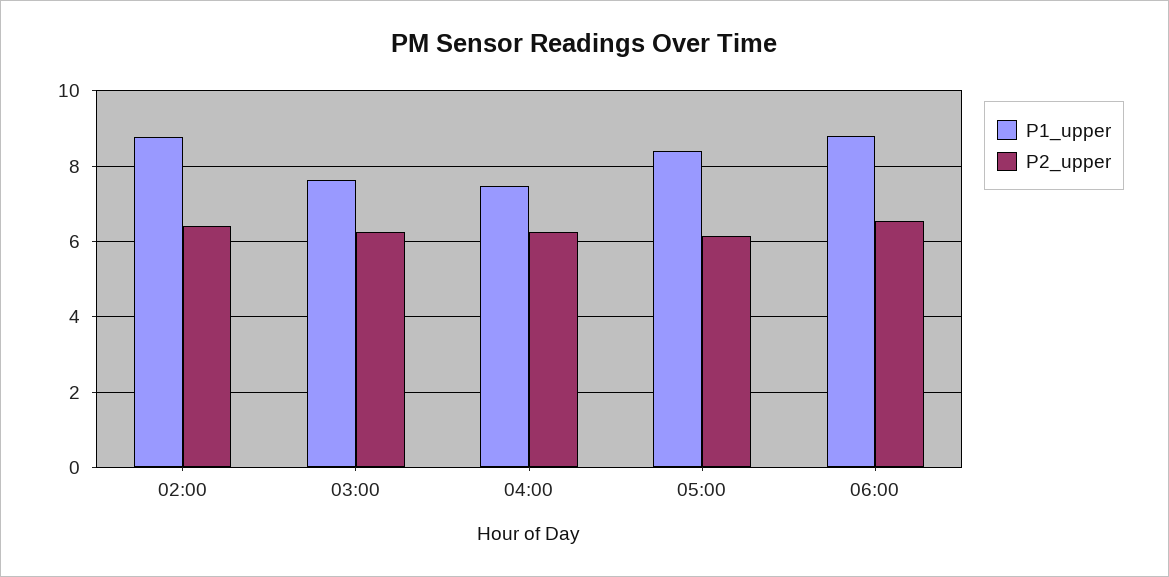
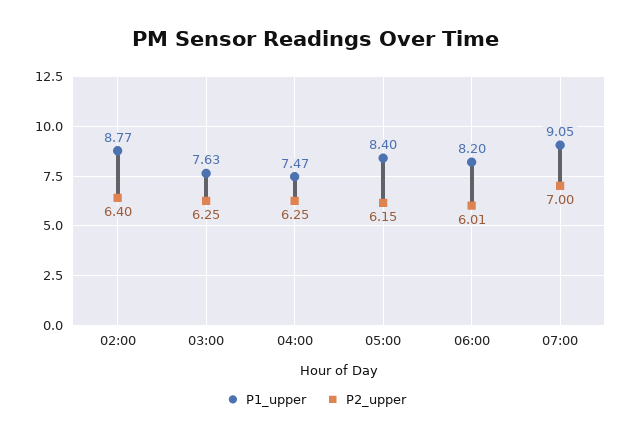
P1_upper, 06:00: 8.8 -> 8.2
P2_upper, 06:00: 6.6 -> 6.01
P1_upper, 07:00: none -> 9.05
P2_upper, 07:00: none -> 7

